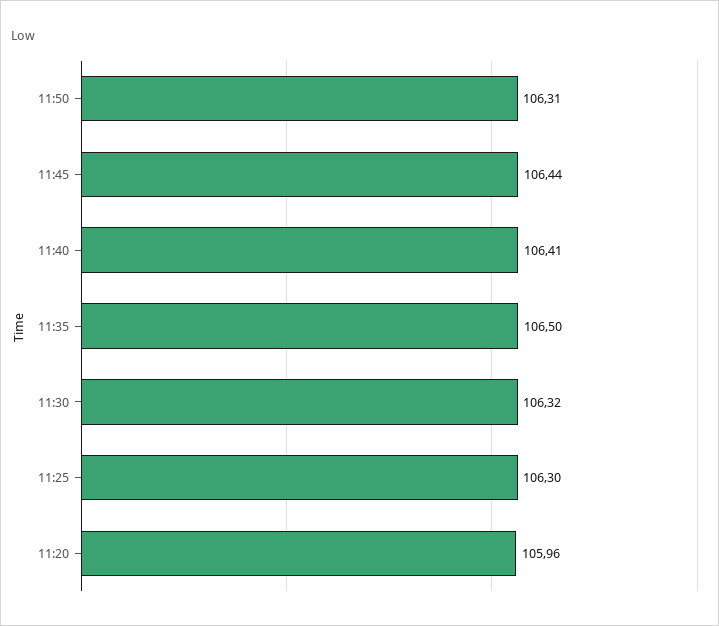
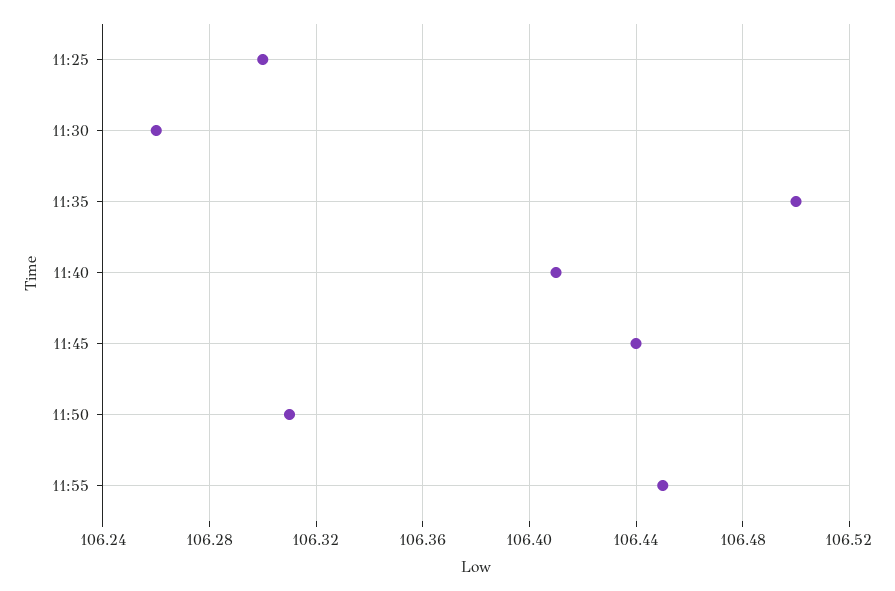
11:30: 106.32 -> 106.26
11:20: 105.96 -> none
11:55: none -> 106.45

